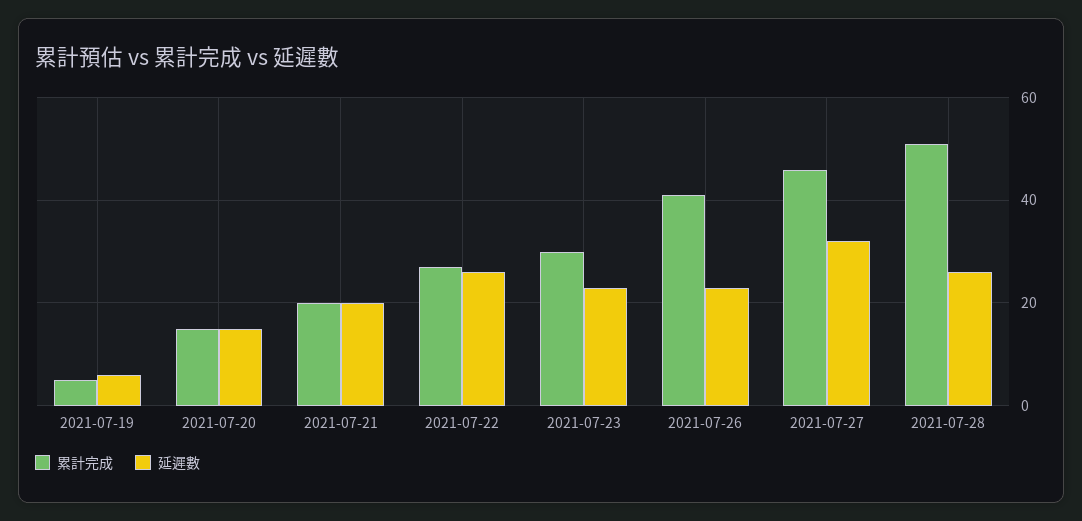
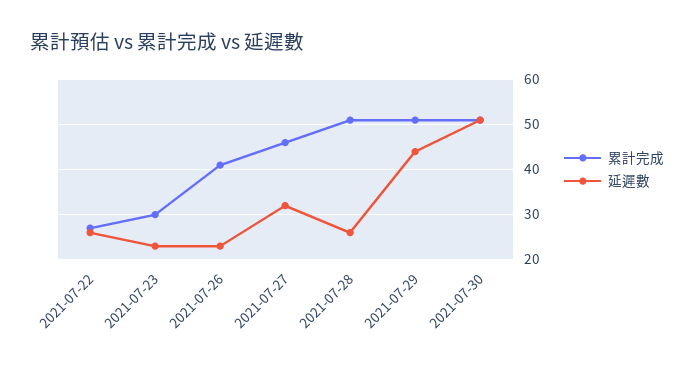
累計完成, 2021-07-19: 5 -> none
延遲數, 2021-07-19: 5 -> none
累計完成, 2021-07-20: 15 -> none
延遲數, 2021-07-20: 15 -> none
累計完成, 2021-07-21: 20 -> none
延遲數, 2021-07-21: 20 -> none
累計完成, 2021-07-29: none -> 50
延遲數, 2021-07-29: none -> 45
累計完成, 2021-07-30: none -> 50
延遲數, 2021-07-30: none -> 50

